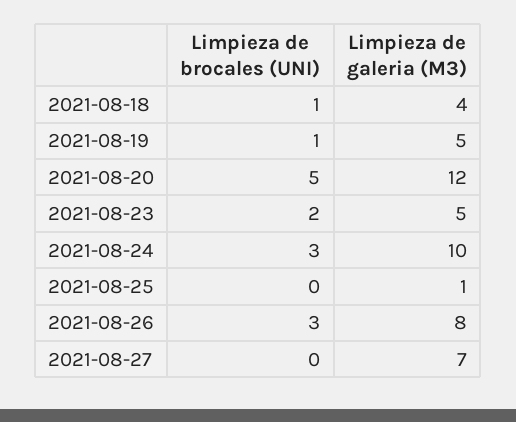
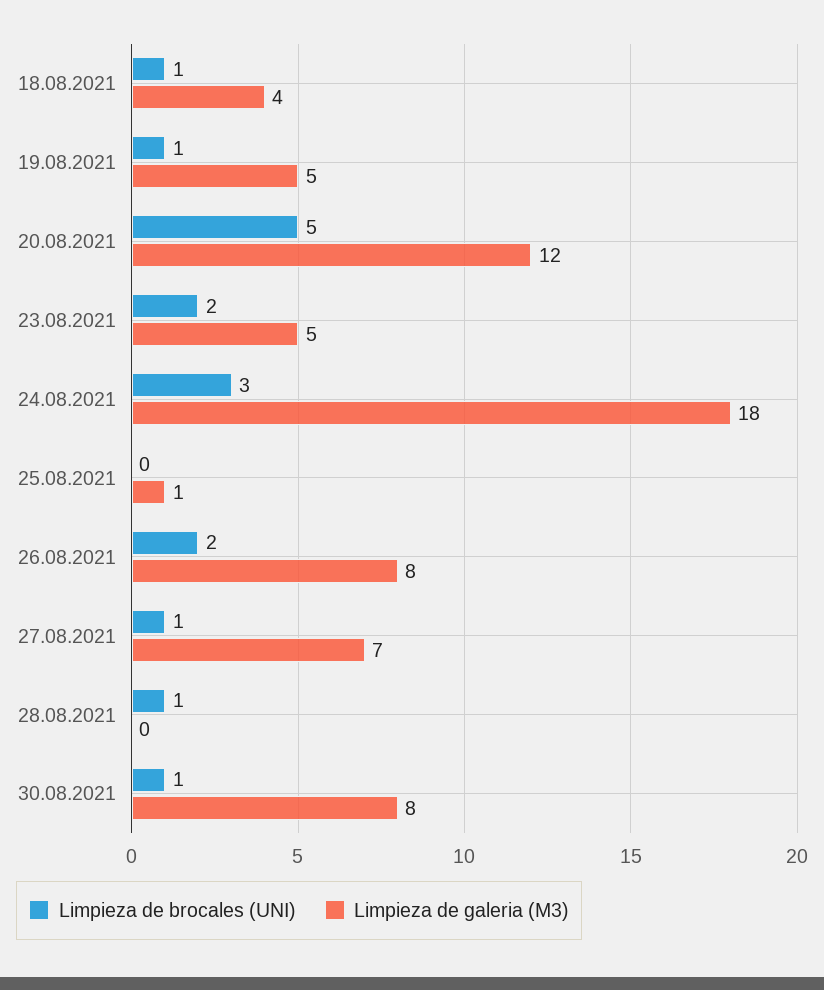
Limpieza de galeria (M3), 2021-08-24: 10 -> 18
Limpieza de brocales (UNI), 2021-08-26: 3 -> 2
Limpieza de brocales (UNI), 2021-08-27: 0 -> 1
Limpieza de brocales (UNI), 28.08.2021: none -> 1
Limpieza de galeria (M3), 28.08.2021: none -> 0
Limpieza de brocales (UNI), 30.08.2021: none -> 1
Limpieza de galeria (M3), 30.08.2021: none -> 8

